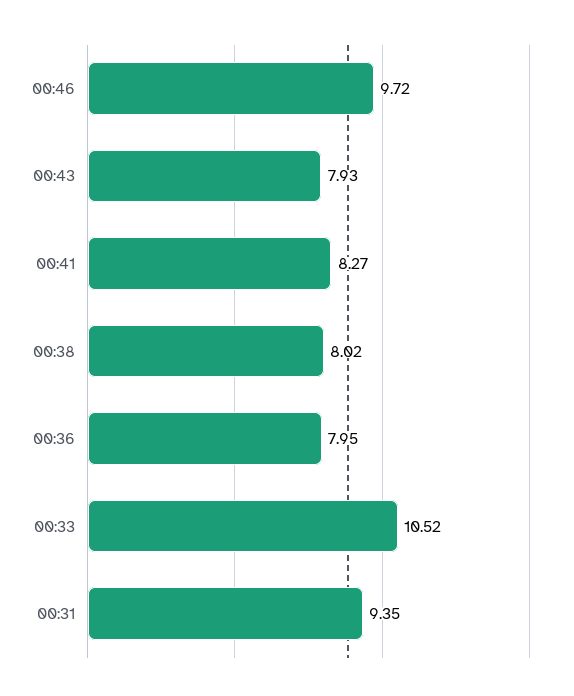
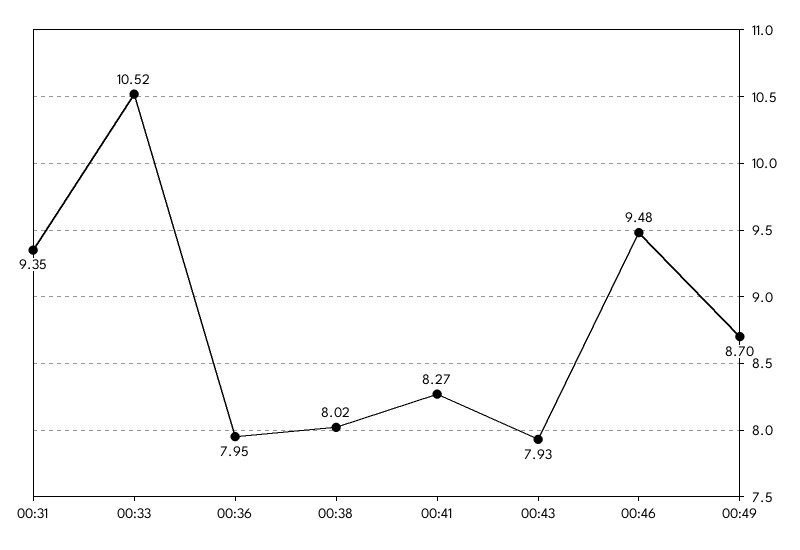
00:46: 9.72 -> 9.48
00:49: none -> 8.7

